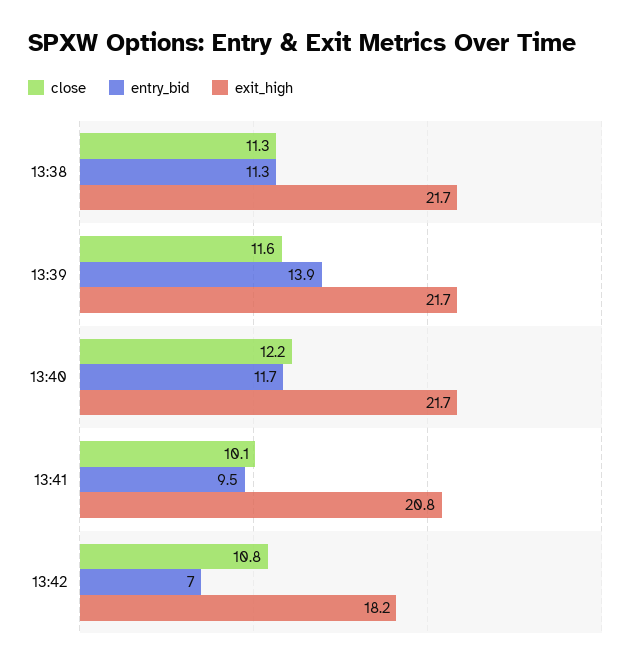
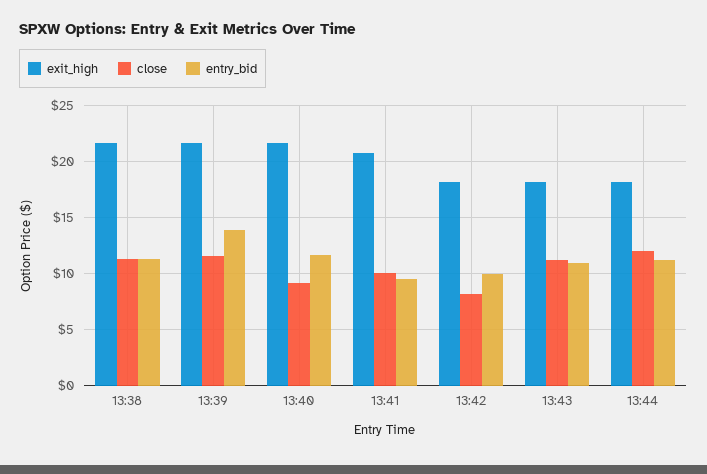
close, 13:40: 12.2 -> 9
close, 13:42: 10.8 -> 8
entry_bid, 13:42: 7 -> 10
exit_high, 13:43: none -> 18
close, 13:43: none -> 11
entry_bid, 13:43: none -> 11
exit_high, 13:44: none -> 18
close, 13:44: none -> 12
entry_bid, 13:44: none -> 11

